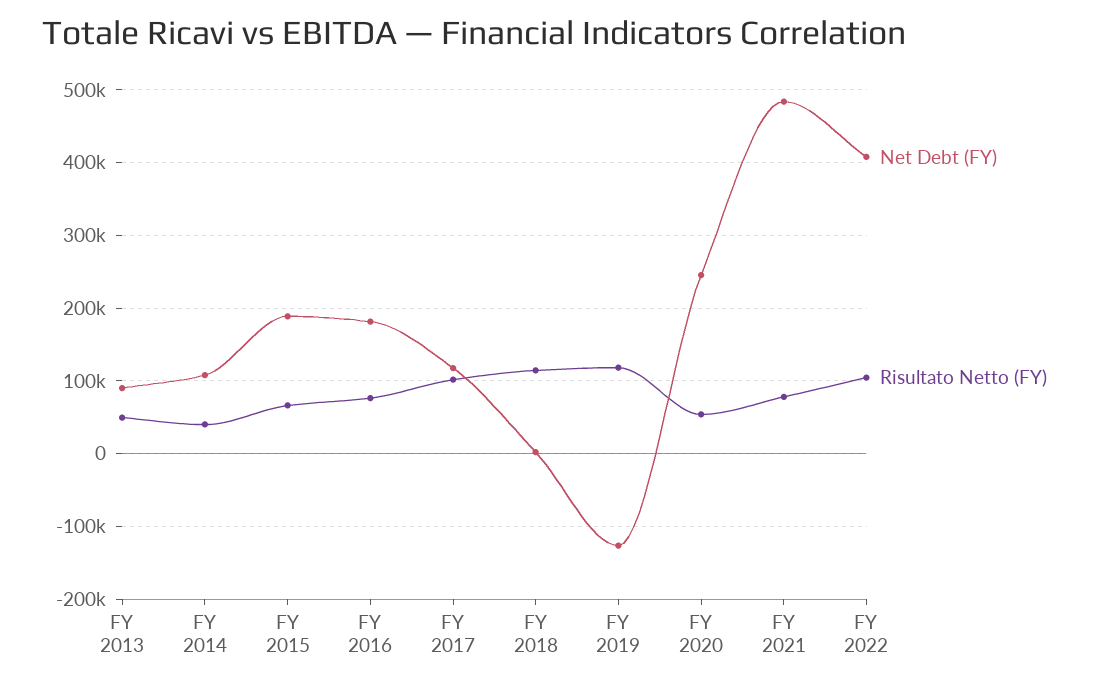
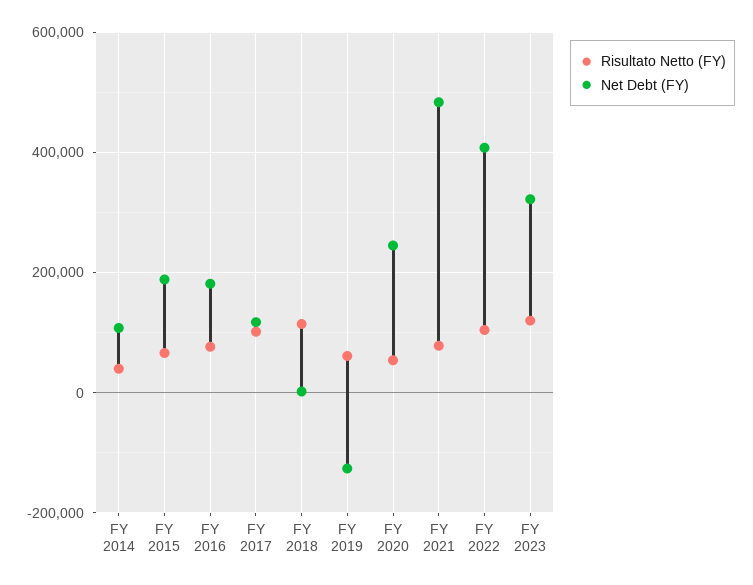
Net Debt (FY), FY 2013: 90000 -> none
Risultato Netto (FY), FY 2013: 50000 -> none
Risultato Netto (FY), FY 2019: 120000 -> 60000
Risultato Netto (FY), FY 2023: none -> 120000
Net Debt (FY), FY 2023: none -> 320000

